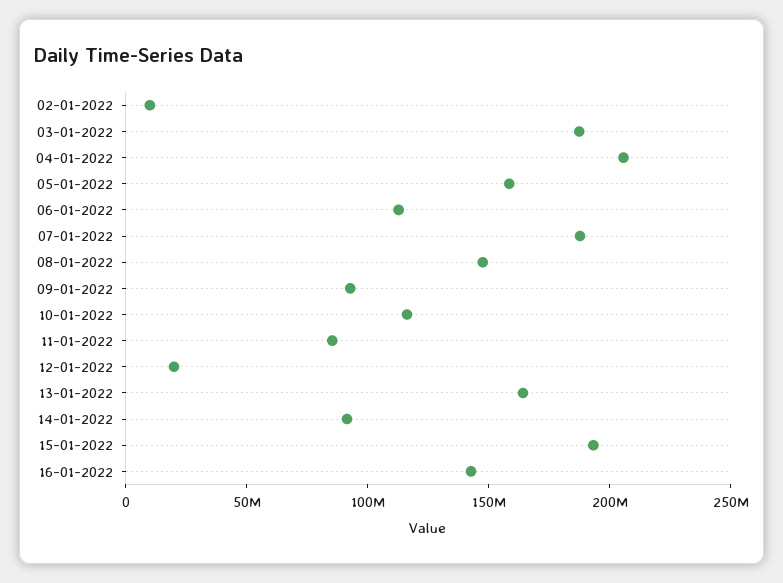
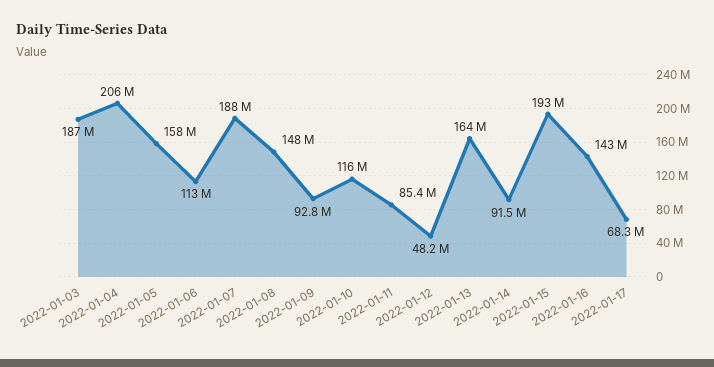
02-01-2022: 10000000 -> none
12-01-2022: 20000000 -> 48200000
2022-01-17: none -> 68300000

